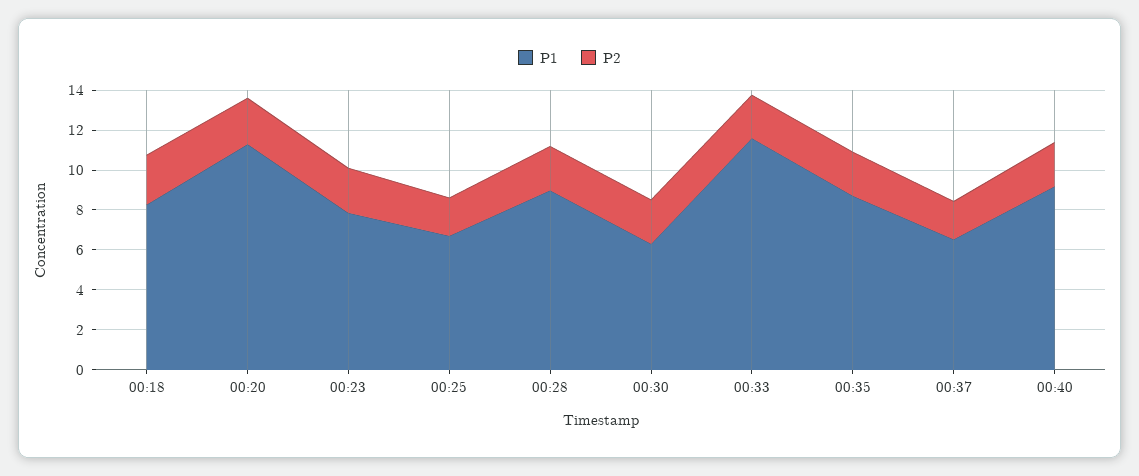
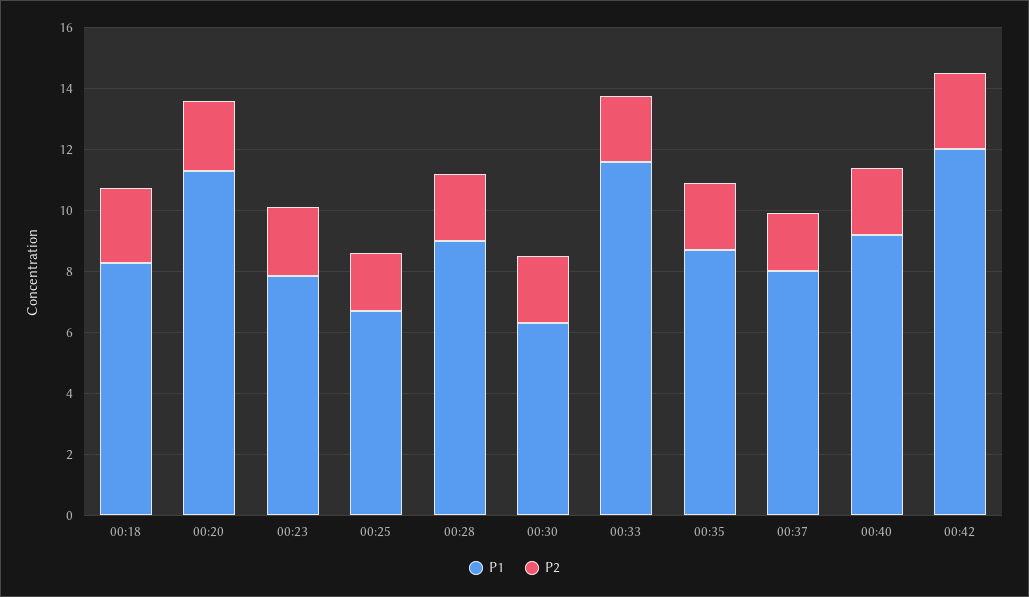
P1, 00:37: 6.5 -> 8
P1, 00:42: none -> 12
P2, 00:42: none -> 2.5

